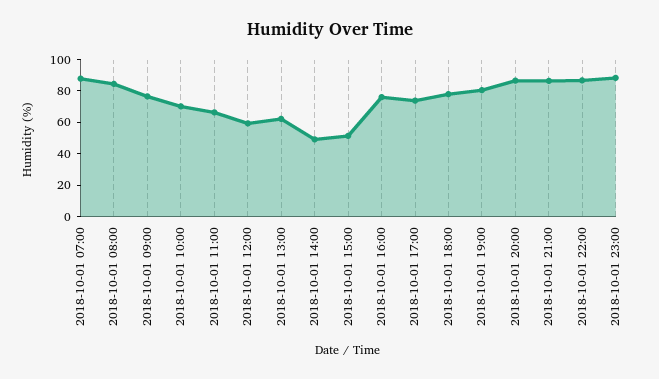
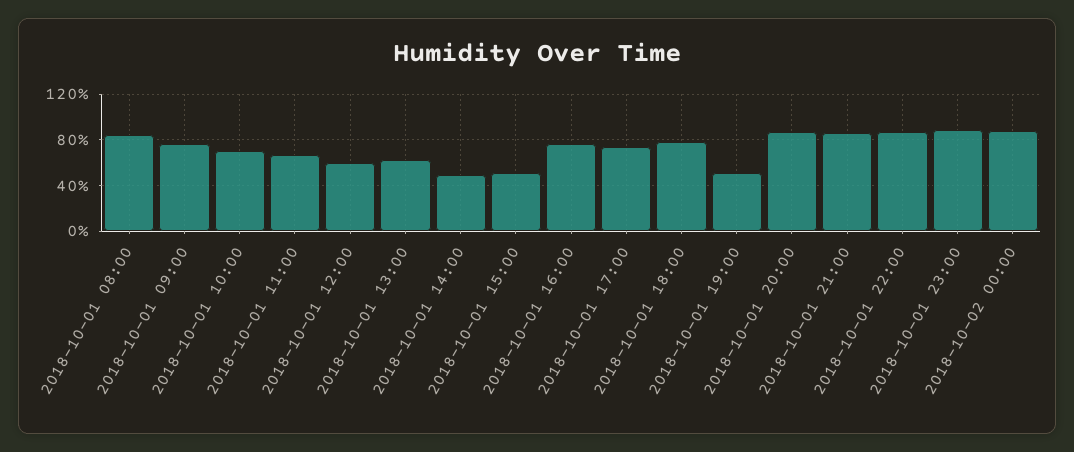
2018-10-01 07:00: 90 -> none
2018-10-01 19:00: 80 -> 50
2018-10-02 00:00: none -> 90

